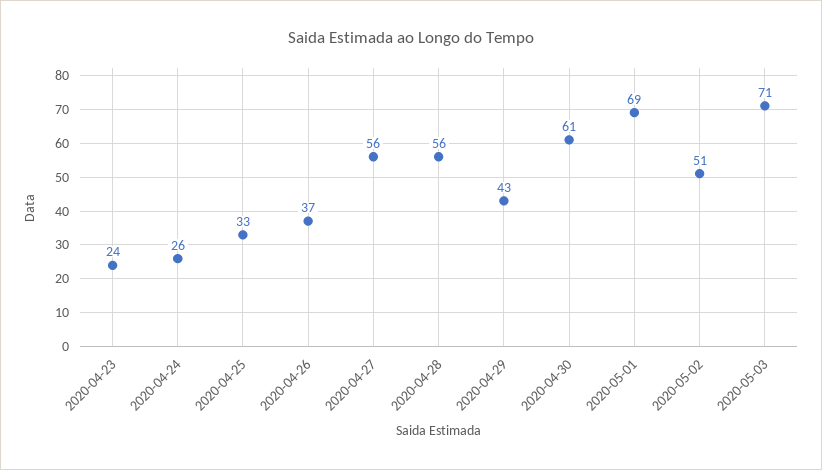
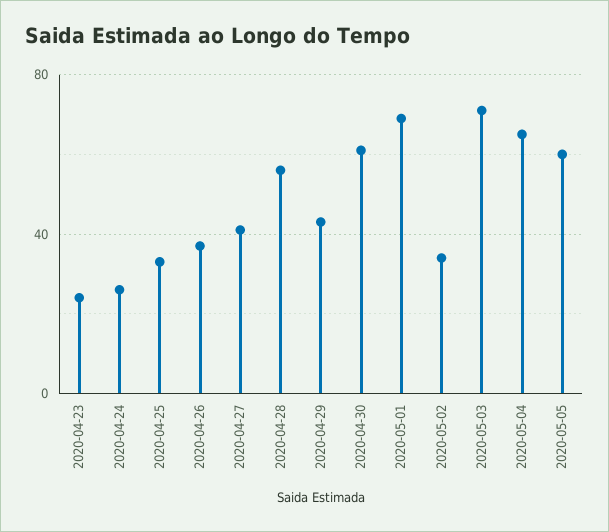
2020-04-27: 56 -> 40
2020-05-02: 51 -> 35
2020-05-04: none -> 65
2020-05-05: none -> 60

